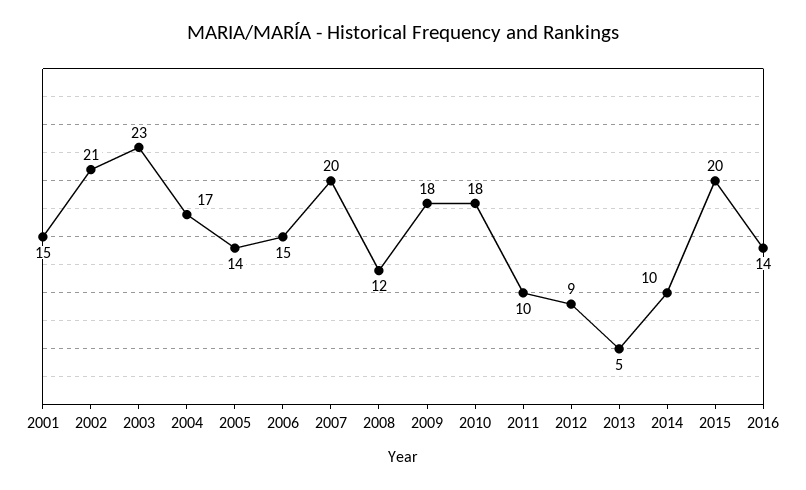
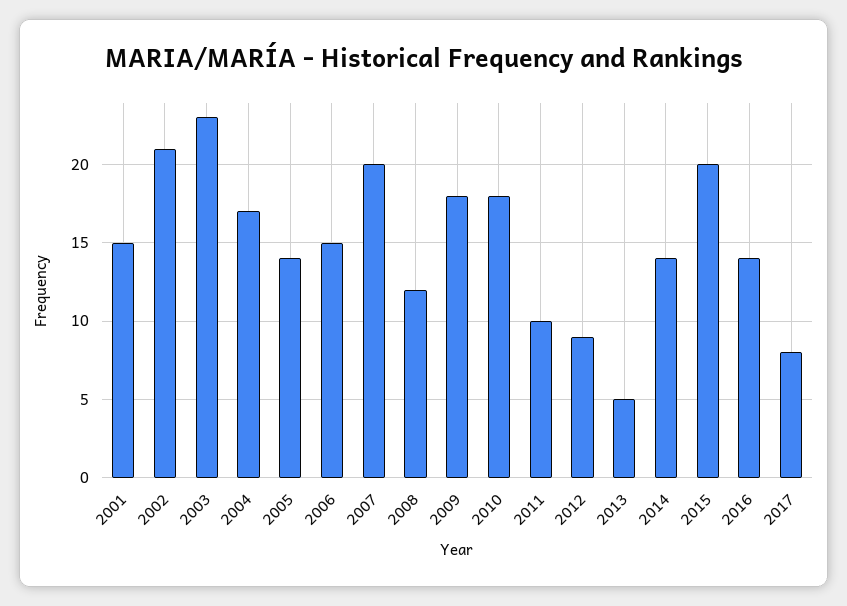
2014: 10 -> 14
2017: none -> 8

